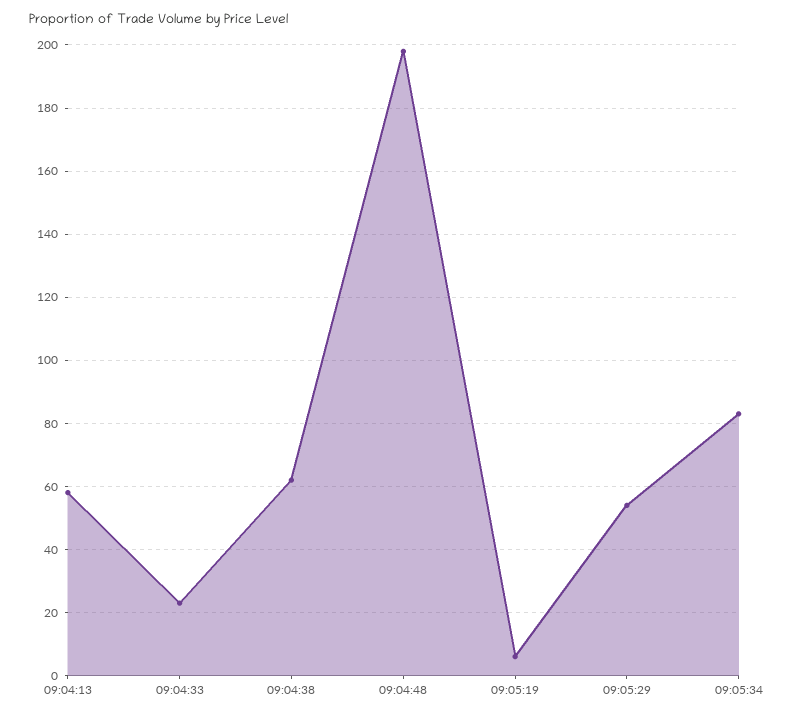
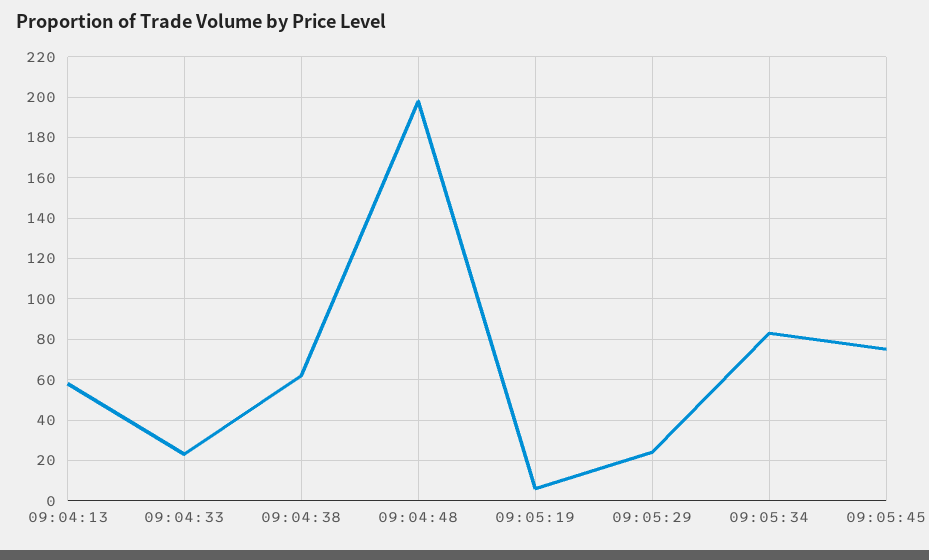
09:05:29: 55 -> 25
09:05:45: none -> 75

